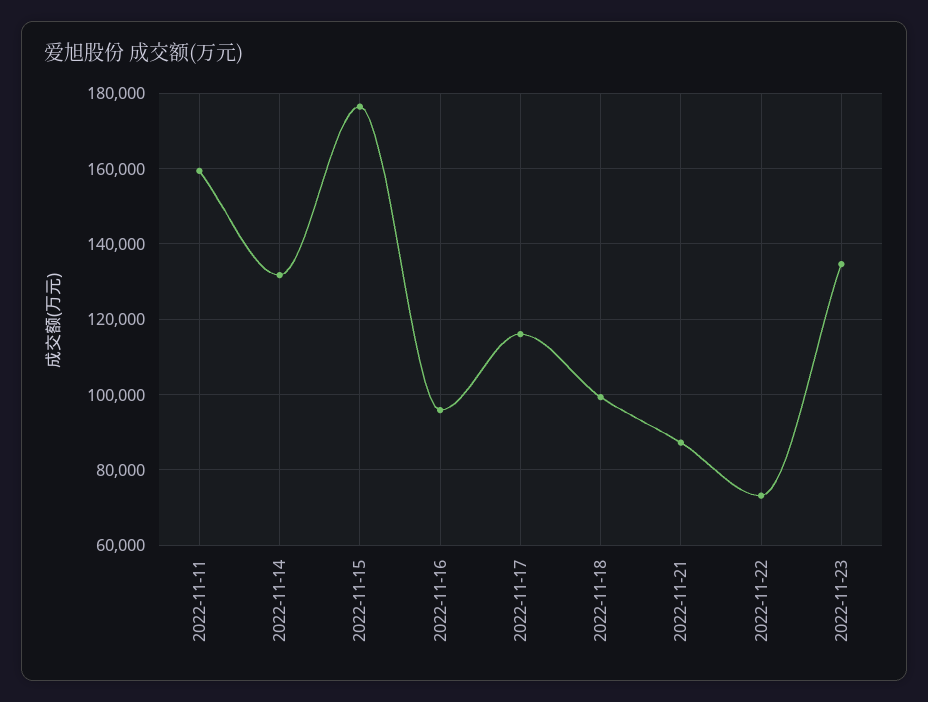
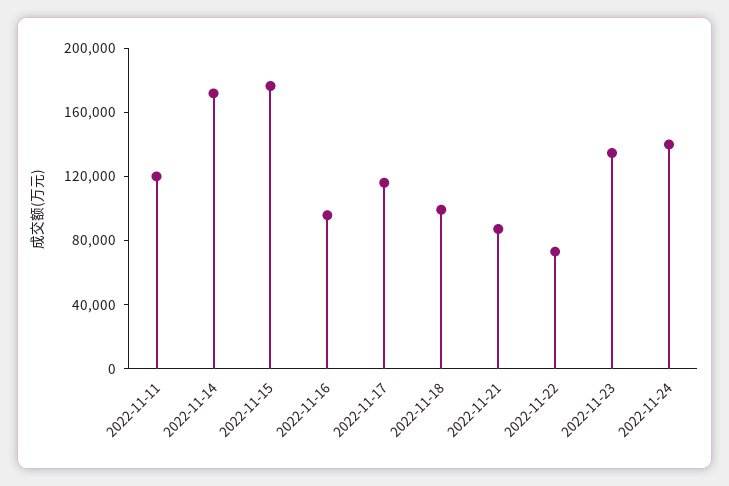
2022-11-11: 160000 -> 120000
2022-11-14: 132000 -> 170000
2022-11-24: none -> 140000

